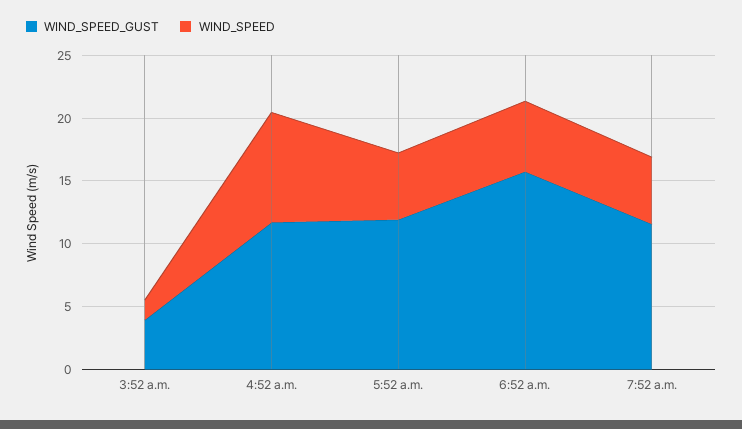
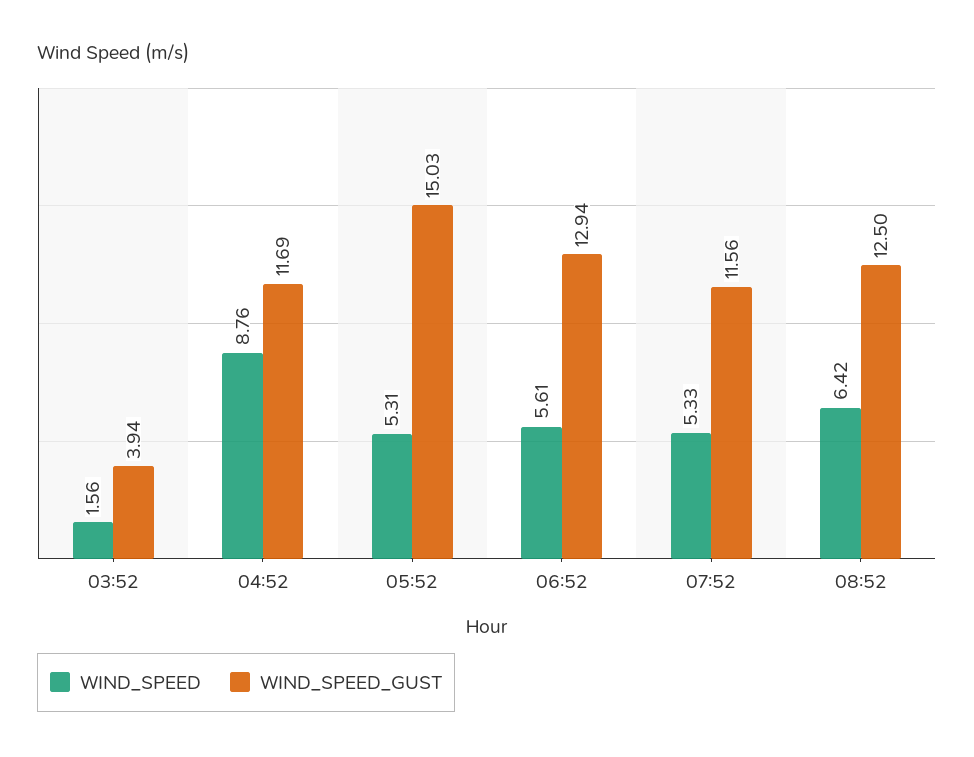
WIND_SPEED_GUST, 5:52 a.m.: 12 -> 15.03
WIND_SPEED_GUST, 6:52 a.m.: 16 -> 12.94
WIND_SPEED, 08:52: none -> 6.42
WIND_SPEED_GUST, 08:52: none -> 12.5

